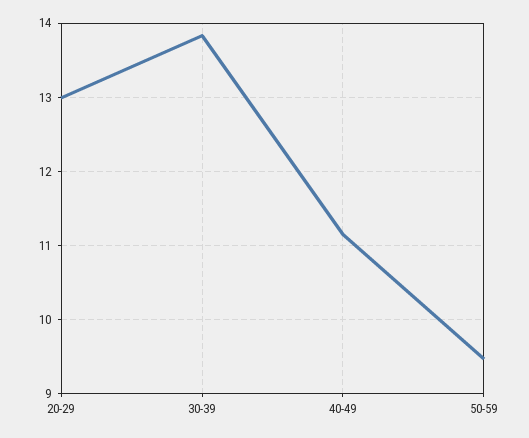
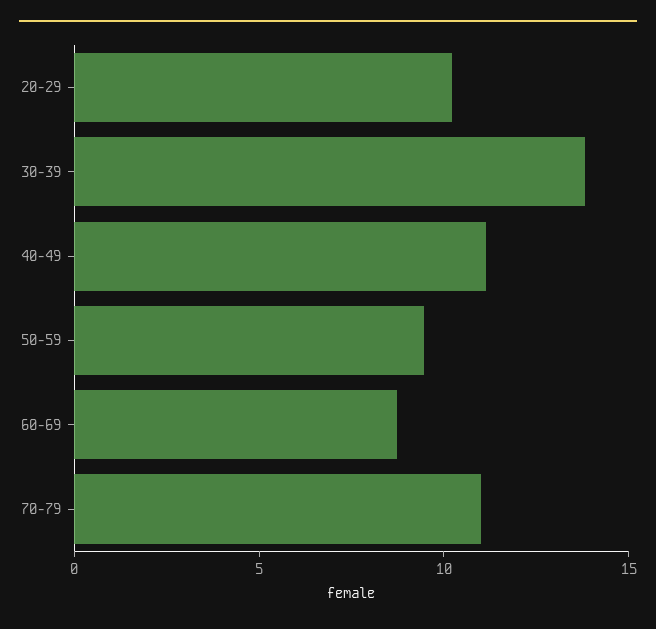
20-29: 13 -> 10
60-69: none -> 9
70-79: none -> 11

